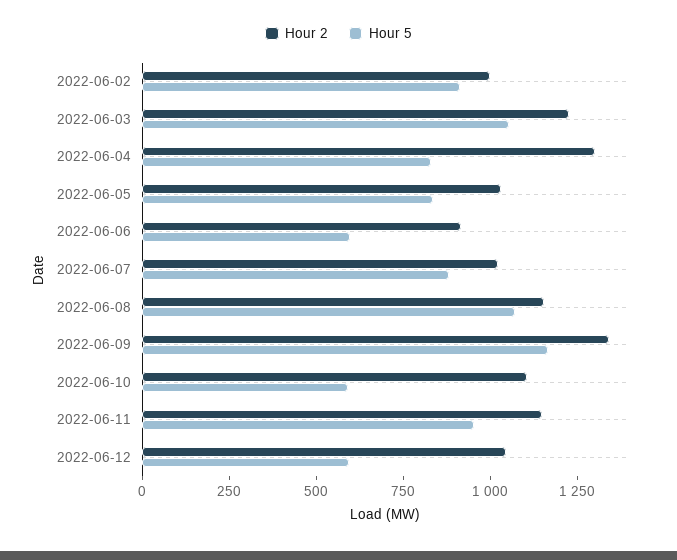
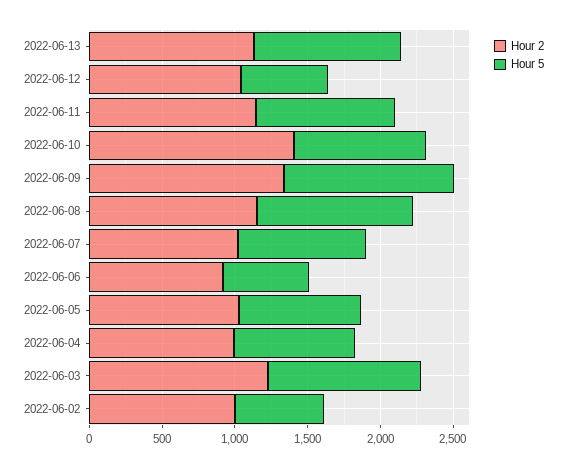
Hour 5, 2022-06-02: 900 -> 600
Hour 2, 2022-06-04: 1300 -> 1000
Hour 2, 2022-06-10: 1100 -> 1400
Hour 5, 2022-06-10: 600 -> 900
Hour 2, 2022-06-13: none -> 1100
Hour 5, 2022-06-13: none -> 1000

